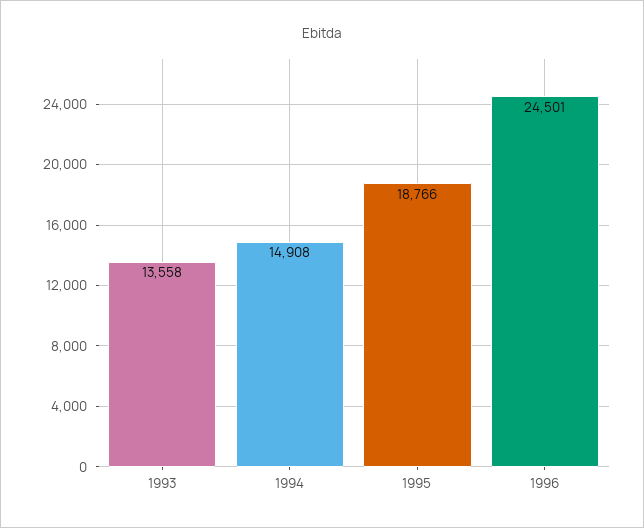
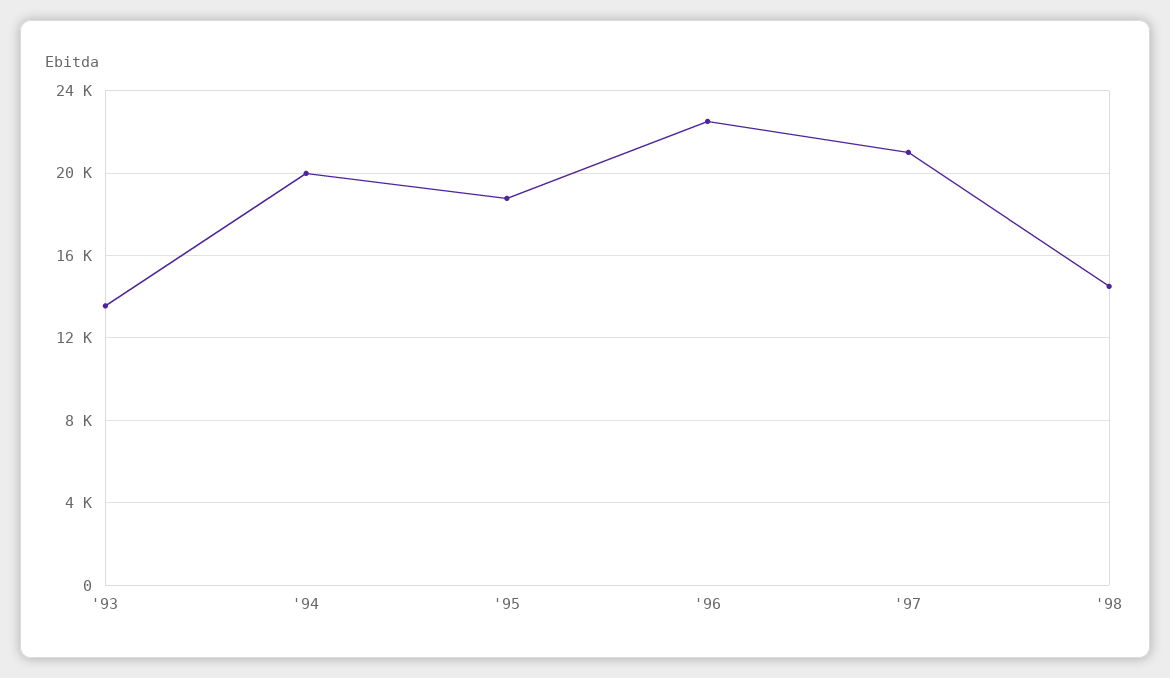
1994: 14908 -> 20000
1996: 24501 -> 22500
'97: none -> 21000
'98: none -> 14500

